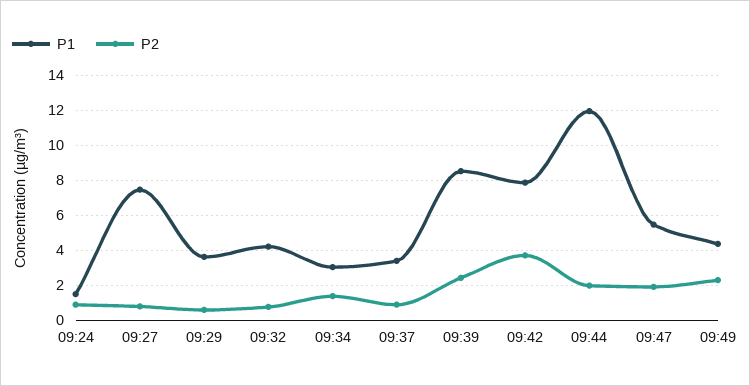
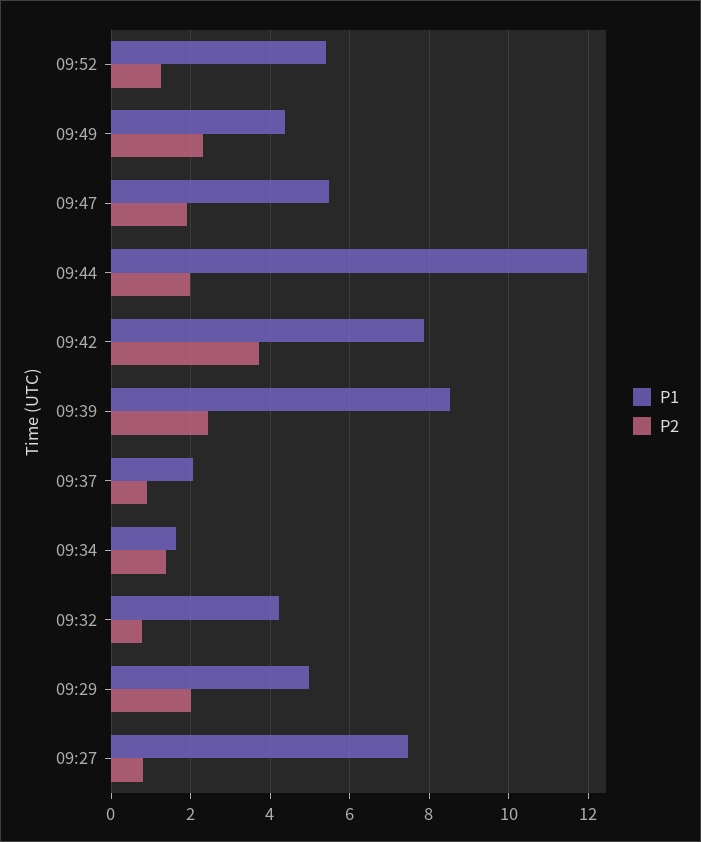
P1, 09:24: 1.5 -> none
P2, 09:24: 1 -> none
P1, 09:29: 3.5 -> 5
P2, 09:29: 0.5 -> 2
P1, 09:34: 3 -> 1.6
P1, 09:37: 3.5 -> 2
P1, 09:52: none -> 5.4
P2, 09:52: none -> 1.2

